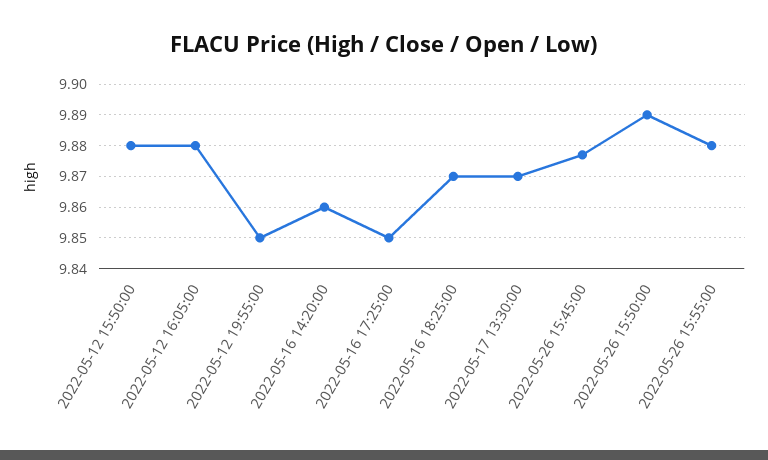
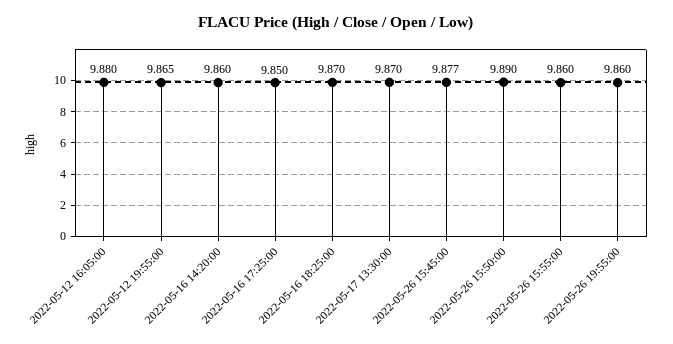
2022-05-12 15:50:00: 9.88 -> none
2022-05-12 19:55:00: 9.85 -> 9.865
2022-05-26 15:55:00: 9.88 -> 9.86
2022-05-26 19:55:00: none -> 9.86

